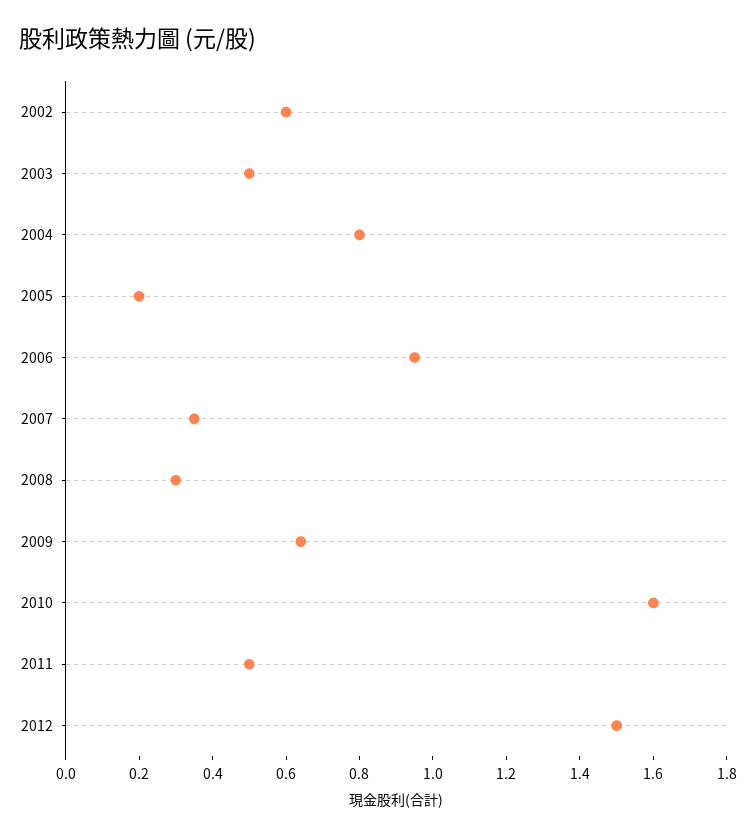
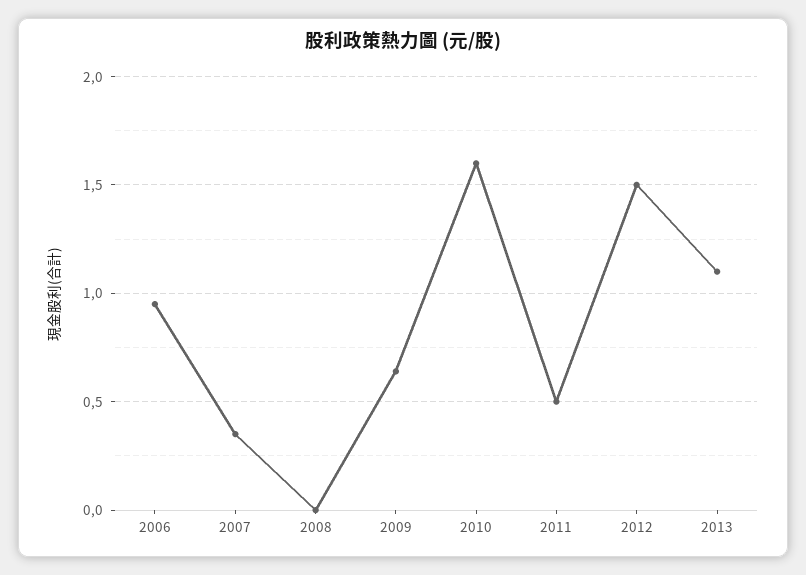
2002: 0.6 -> none
2003: 0.5 -> none
2004: 0.8 -> none
2005: 0.2 -> none
2008: 0.3 -> 0
2013: none -> 1.1

